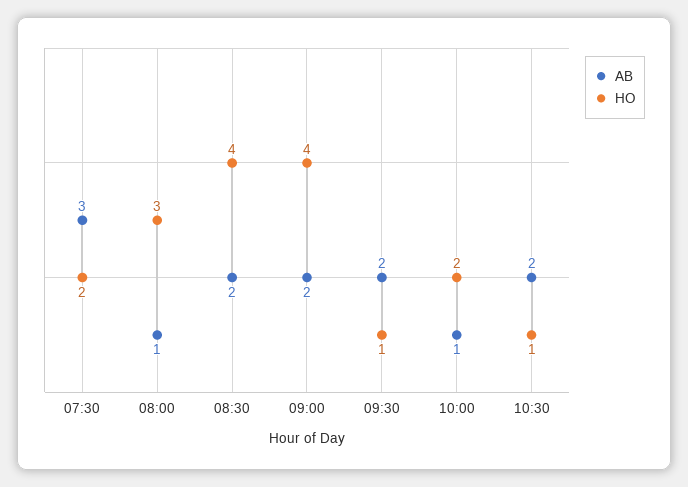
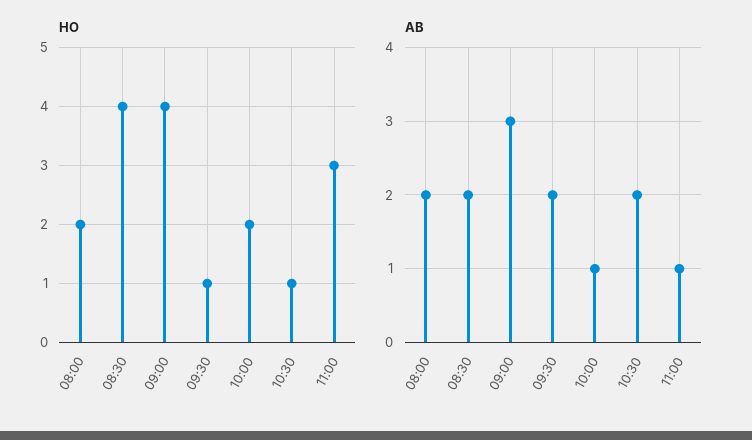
AB, 07:30: 3 -> none
HO, 07:30: 2 -> none
AB, 08:00: 1 -> 2
HO, 08:00: 3 -> 2
AB, 09:00: 2 -> 3
HO, 11:00: none -> 3
AB, 11:00: none -> 1

